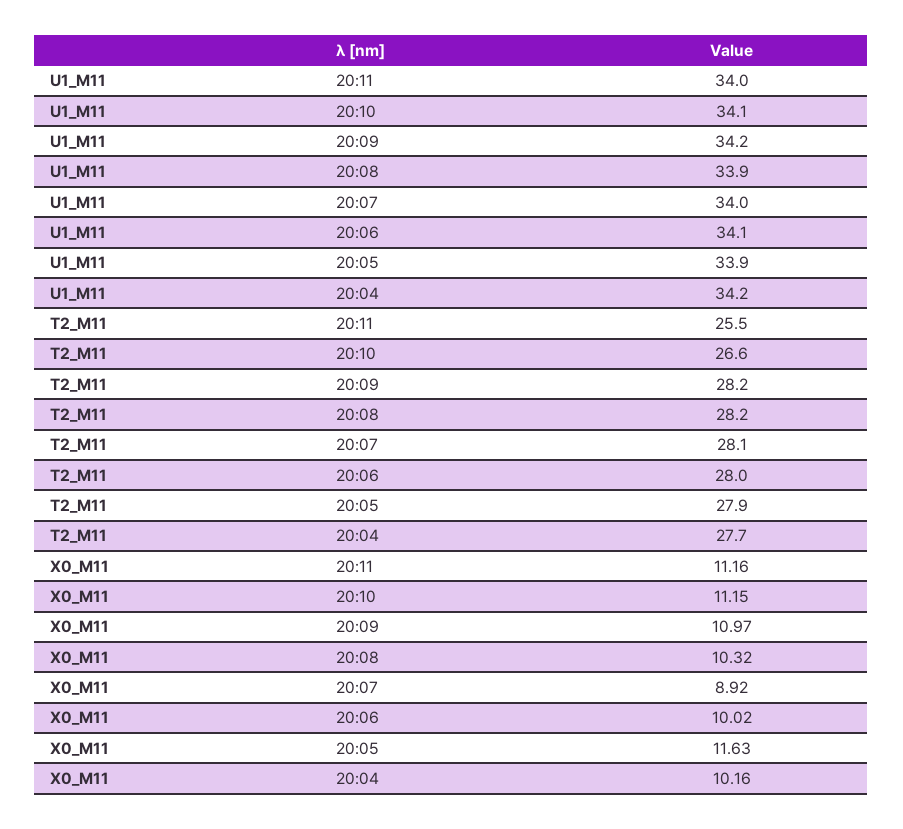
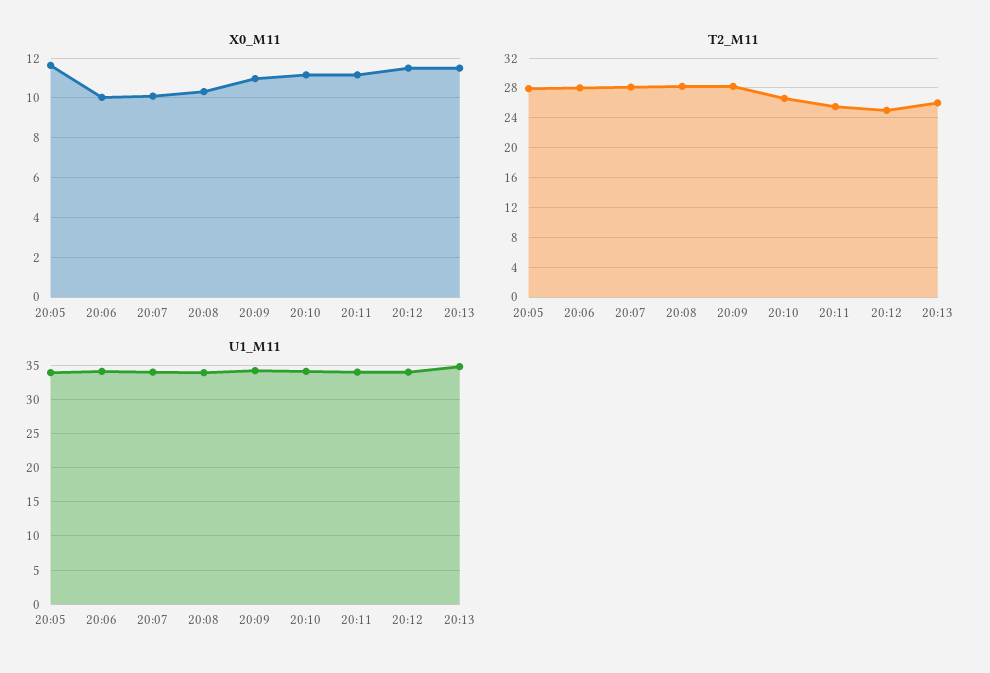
U1_M11, 20:04: 34.2 -> none
T2_M11, 20:04: 27.7 -> none
X0_M11, 20:07: 8.92 -> 10
X0_M11, 20:04: 10.16 -> none
X0_M11, 20:12: none -> 11.5
X0_M11, 20:13: none -> 11.5
T2_M11, 20:12: none -> 25
T2_M11, 20:13: none -> 26
U1_M11, 20:12: none -> 34
U1_M11, 20:13: none -> 35

